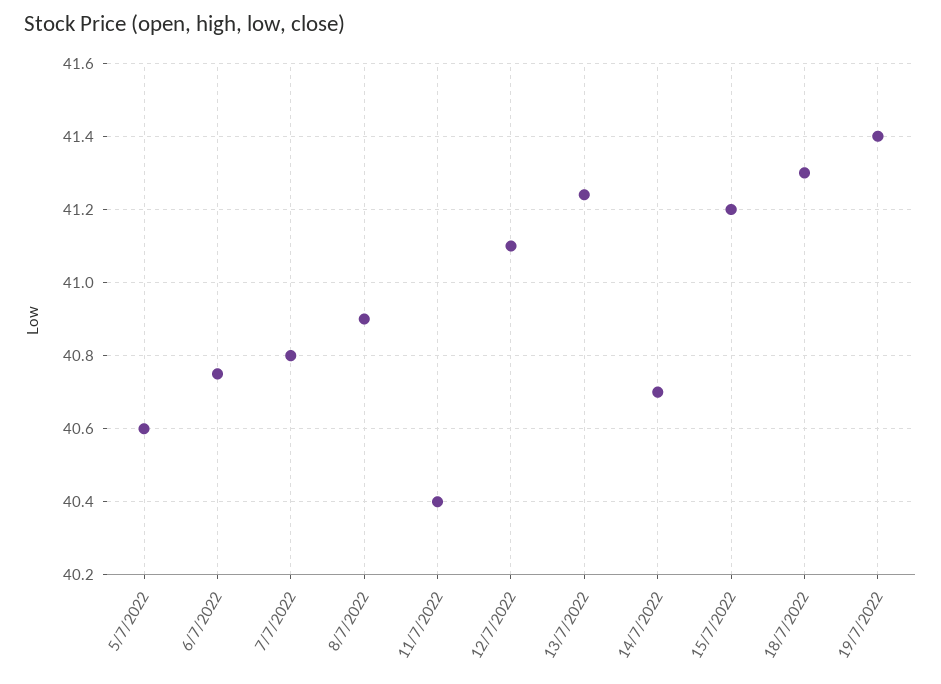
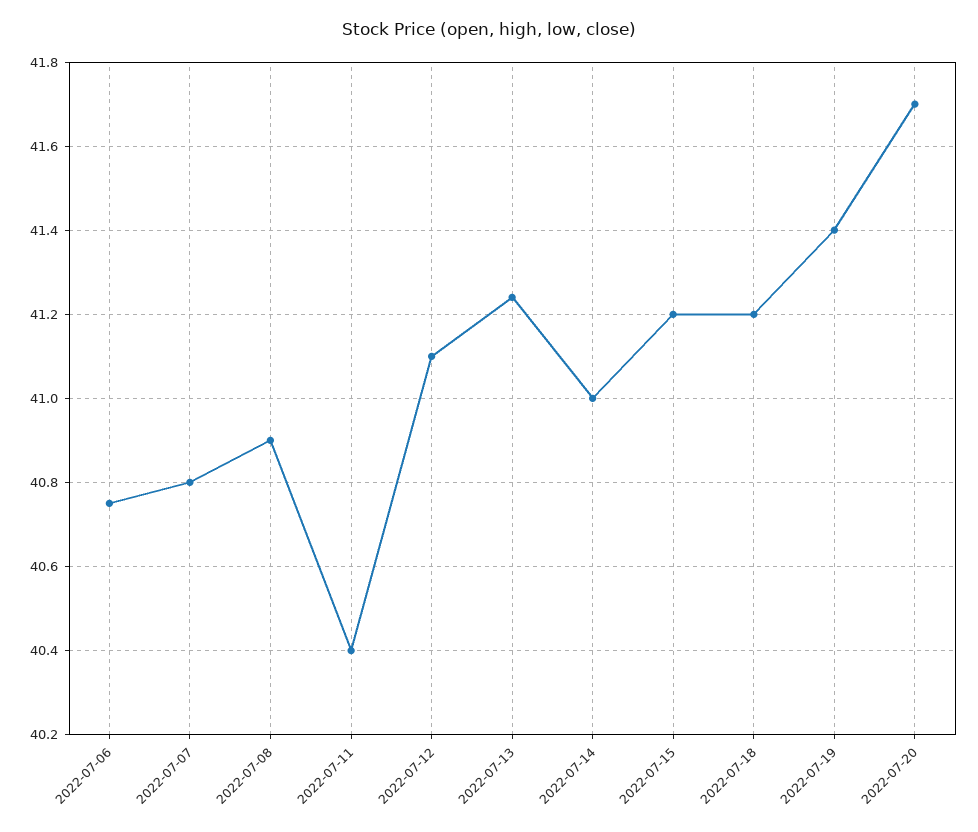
5/7/2022: 40.6 -> none
14/7/2022: 40.7 -> 41
18/7/2022: 41.3 -> 41.2
2022-07-20: none -> 41.7

